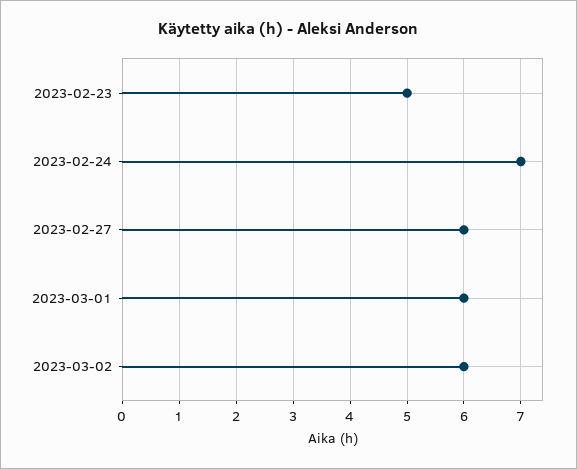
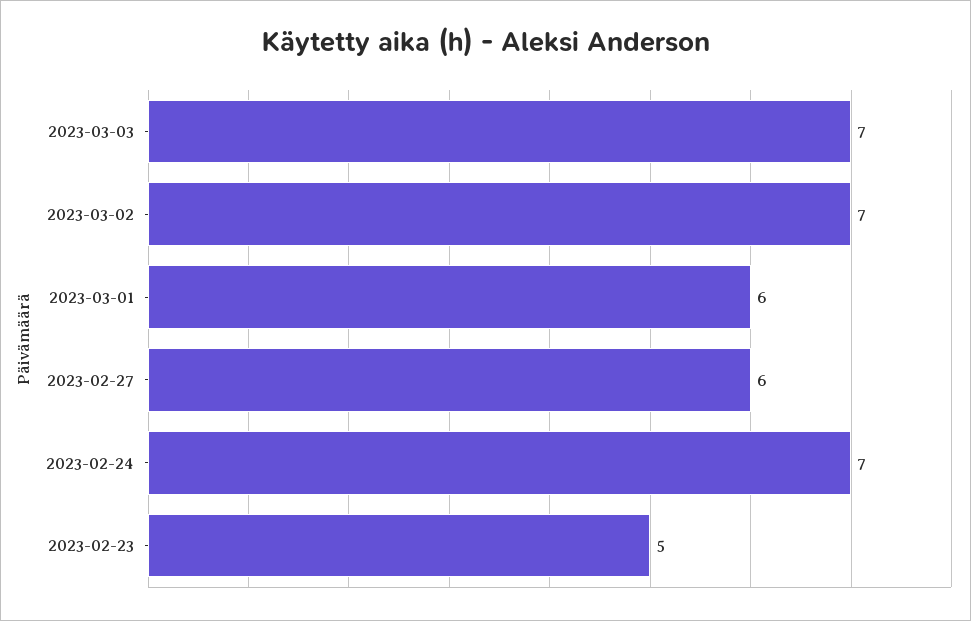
2023-03-02: 6 -> 7
2023-03-03: none -> 7

